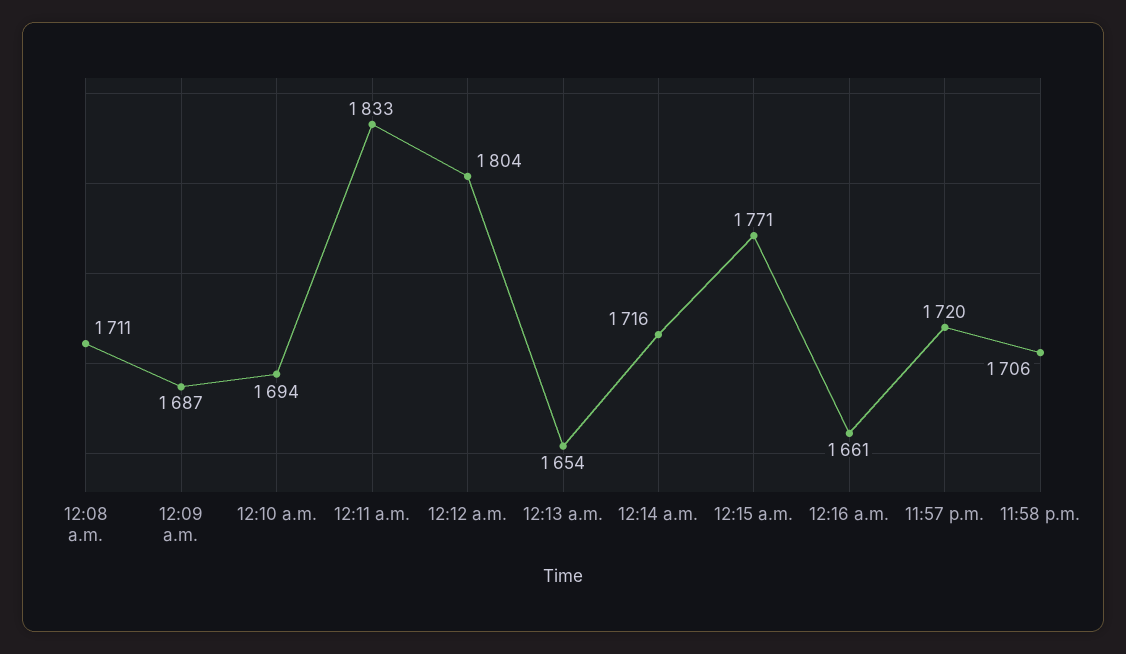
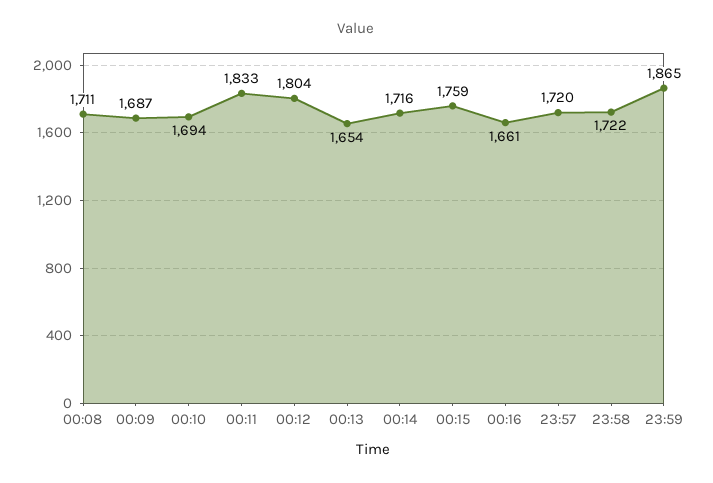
12:15 a.m.: 1771 -> 1759
11:58 p.m.: 1706 -> 1722
23:59: none -> 1865

